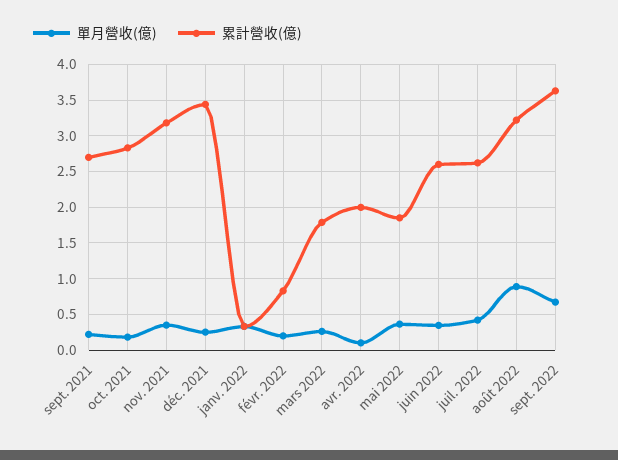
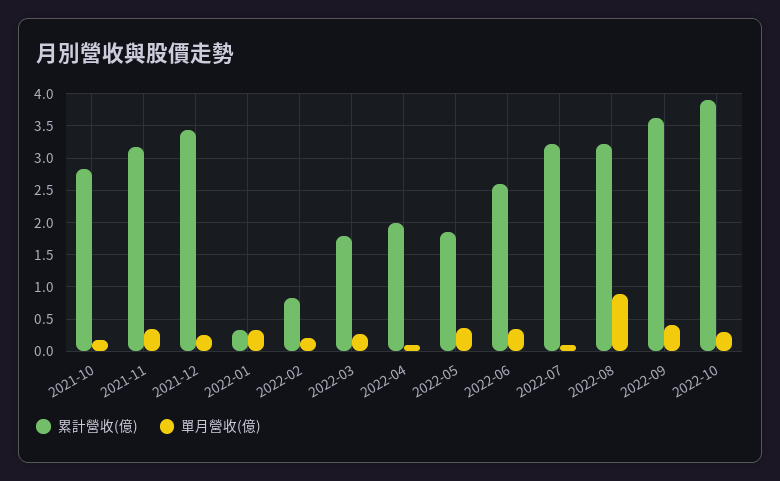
單月營收(億), sept. 2021: 0.2 -> none
累計營收(億), sept. 2021: 2.7 -> none
單月營收(億), juil. 2022: 0.4 -> 0.1
累計營收(億), juil. 2022: 2.6 -> 3.2
單月營收(億), sept. 2022: 0.7 -> 0.4
累計營收(億), 2022-10: none -> 3.9
單月營收(億), 2022-10: none -> 0.3

